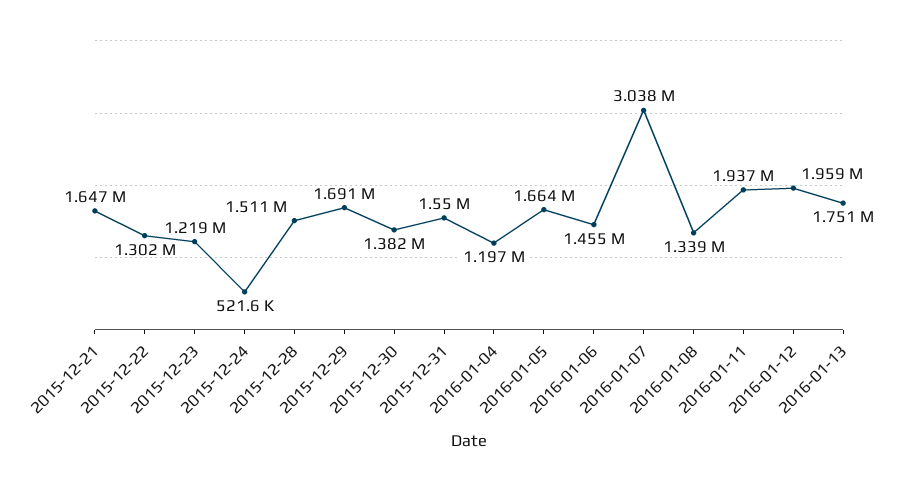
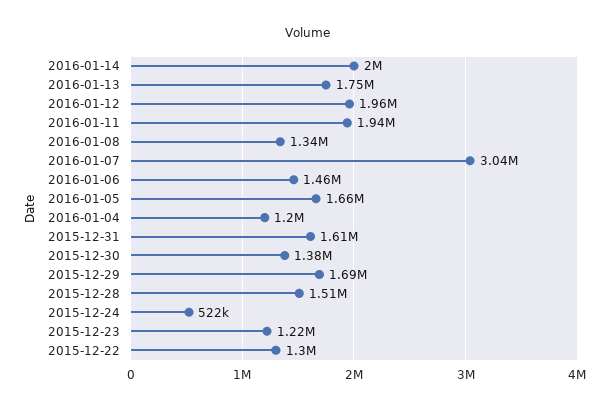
2015-12-21: 1647000 -> none
2015-12-31: 1550000 -> 1610000
2016-01-14: none -> 2000000

